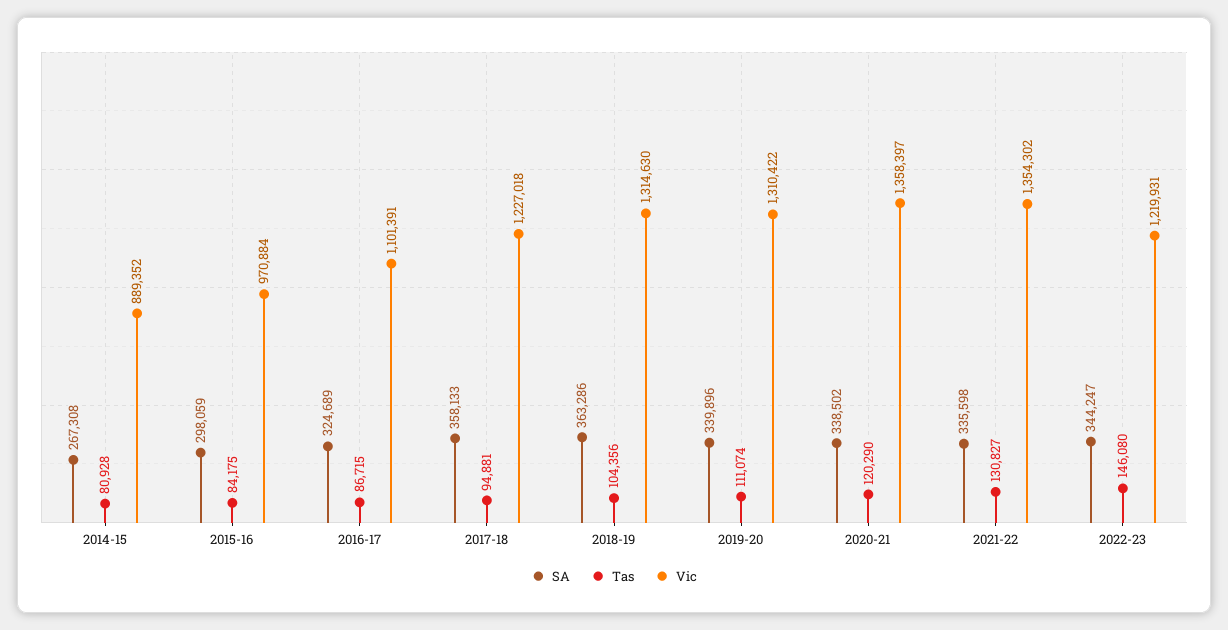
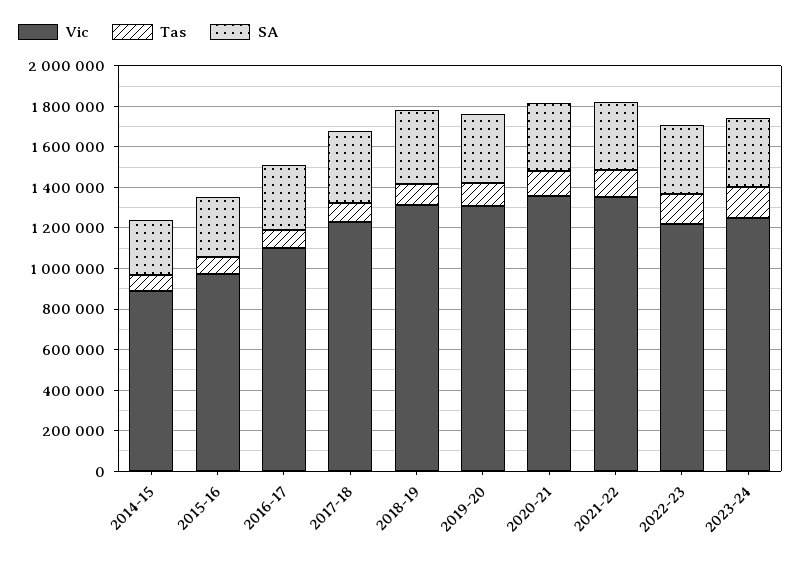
Vic, 2023-24: none -> 1250000
Tas, 2023-24: none -> 150000
SA, 2023-24: none -> 350000

